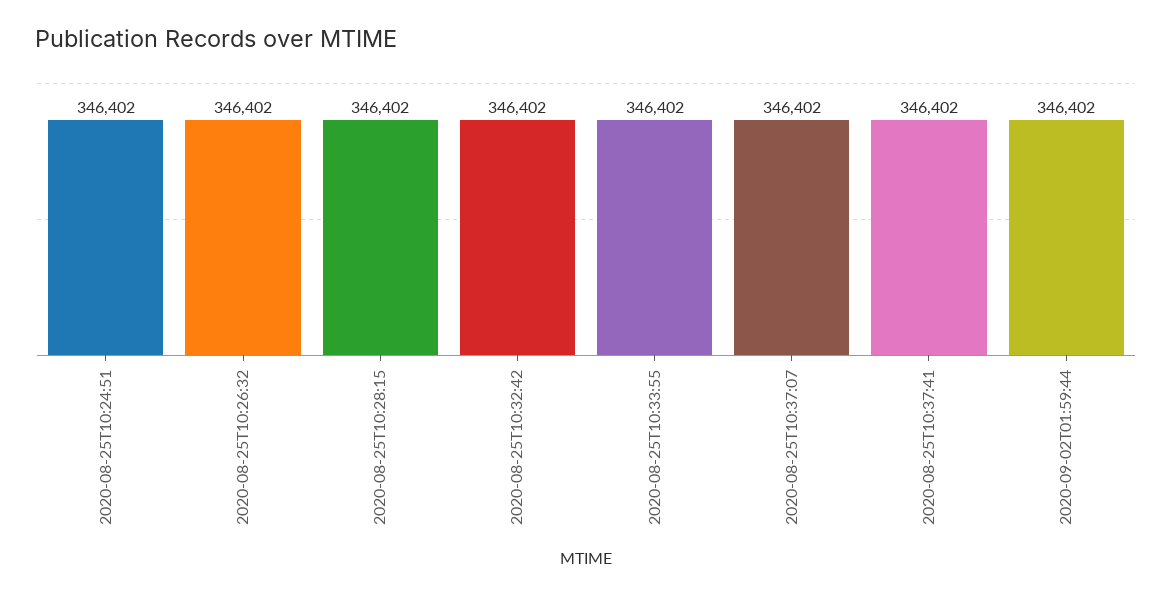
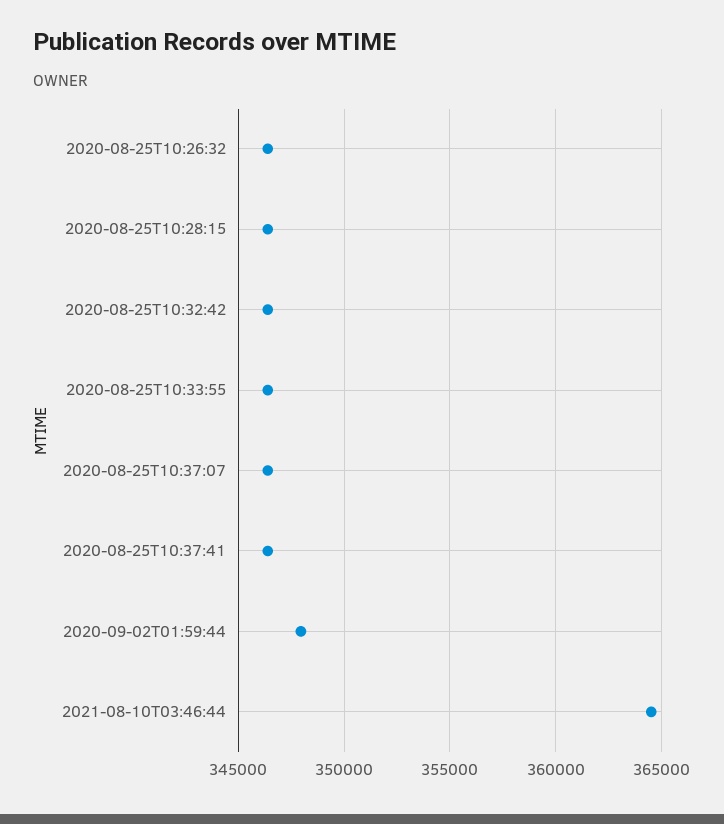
2020-08-25T10:24:51: 346402 -> none
2020-09-02T01:59:44: 346402 -> 348000
2021-08-10T03:46:44: none -> 364500

